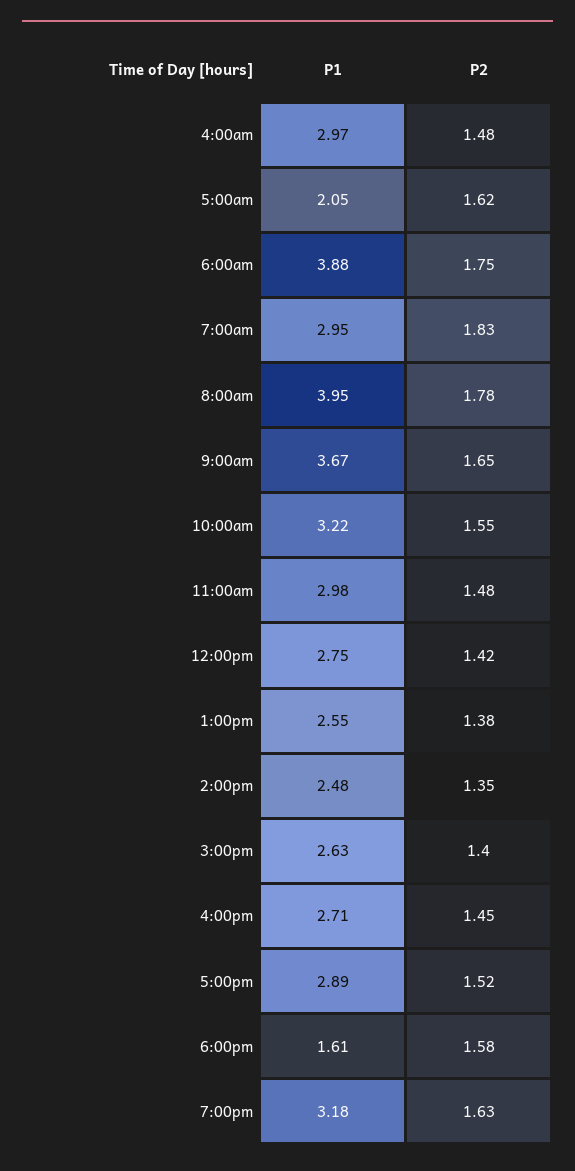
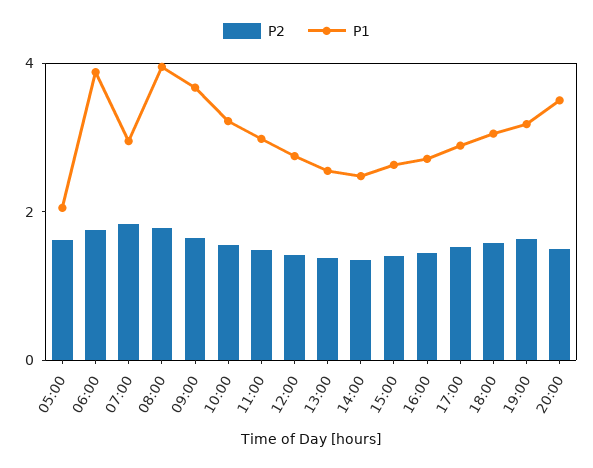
P1, 4:00am: 2.97 -> none
P2, 4:00am: 1.48 -> none
P1, 6:00pm: 1.61 -> 3
P2, 20:00: none -> 1.5
P1, 20:00: none -> 3.5

